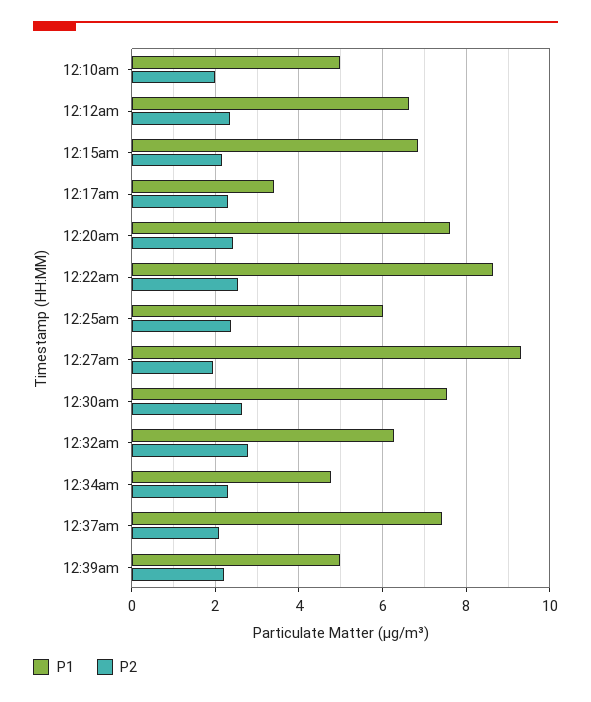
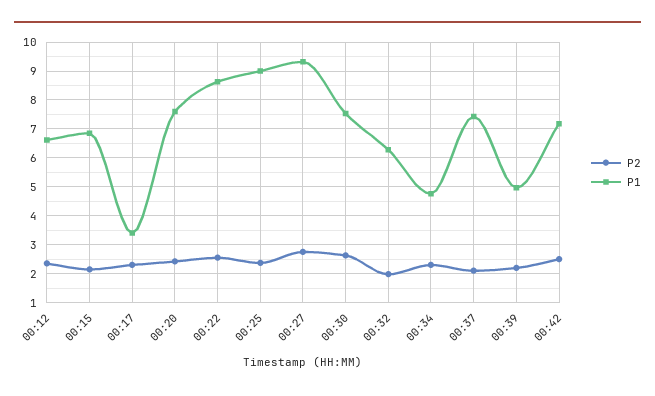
P1, 12:10am: 5 -> none
P2, 12:10am: 2 -> none
P1, 12:25am: 6 -> 9
P2, 12:27am: 2 -> 2.75
P2, 12:32am: 2.8 -> 2
P2, 00:42: none -> 2.5
P1, 00:42: none -> 7.25

